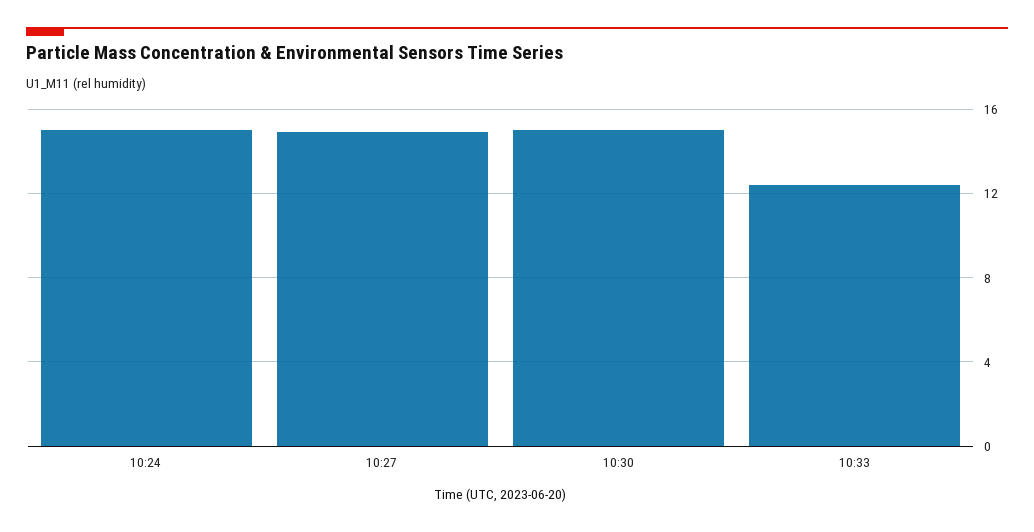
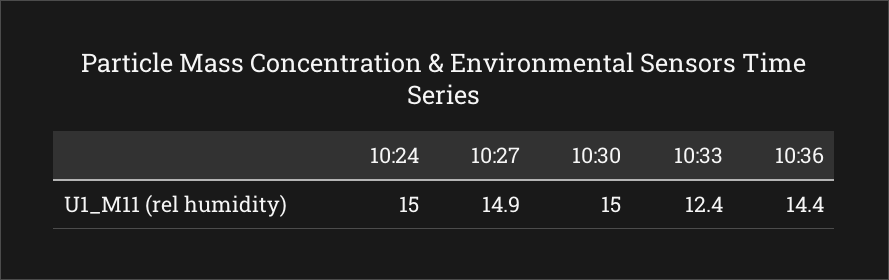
10:36: none -> 14.4

